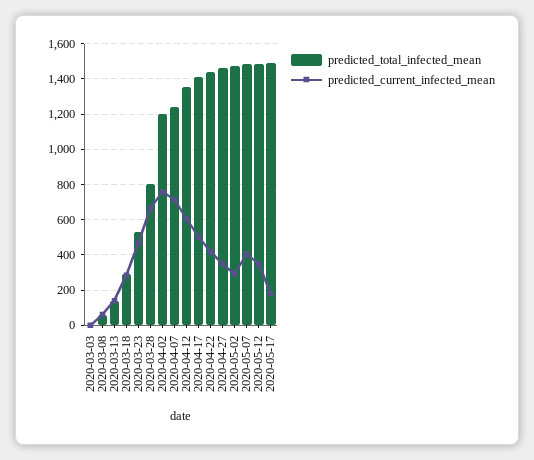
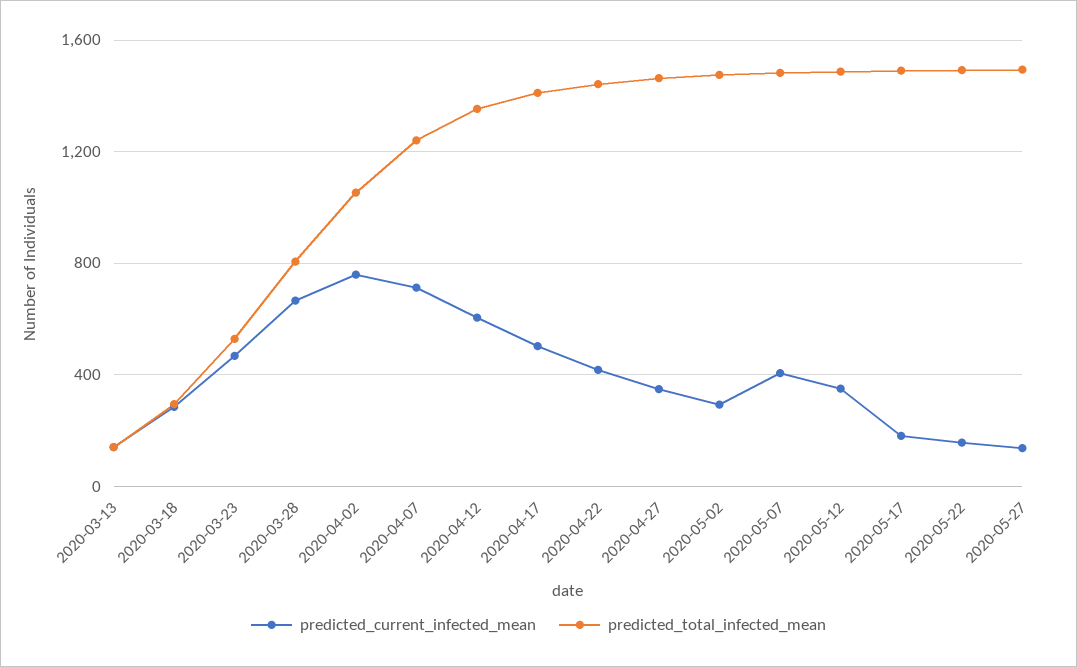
predicted_total_infected_mean, 2020-03-03: 0 -> none
predicted_current_infected_mean, 2020-03-03: 0 -> none
predicted_total_infected_mean, 2020-03-08: 50 -> none
predicted_current_infected_mean, 2020-03-08: 50 -> none
predicted_total_infected_mean, 2020-04-02: 1200 -> 1050
predicted_current_infected_mean, 2020-05-22: none -> 150
predicted_total_infected_mean, 2020-05-22: none -> 1500
predicted_current_infected_mean, 2020-05-27: none -> 150
predicted_total_infected_mean, 2020-05-27: none -> 1500

